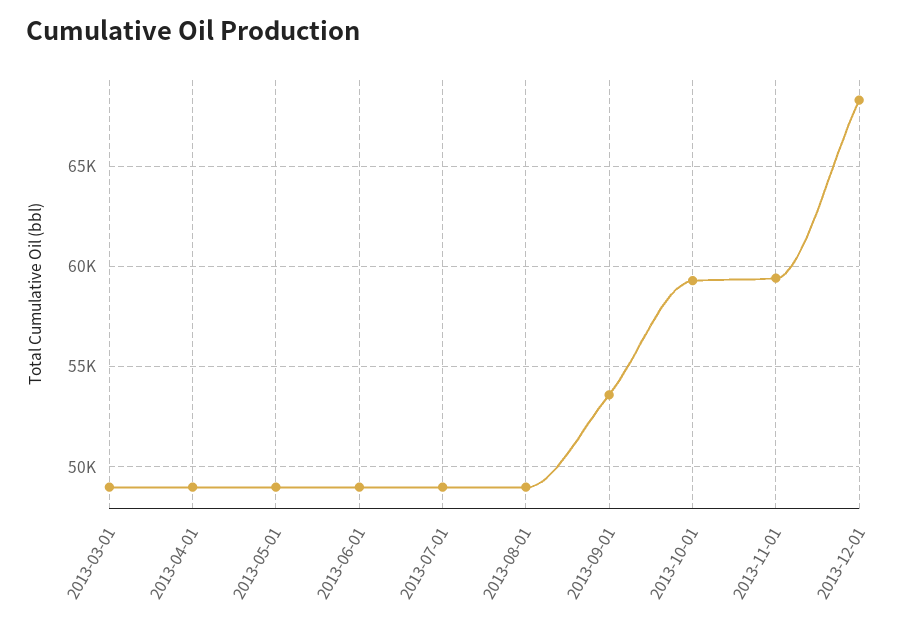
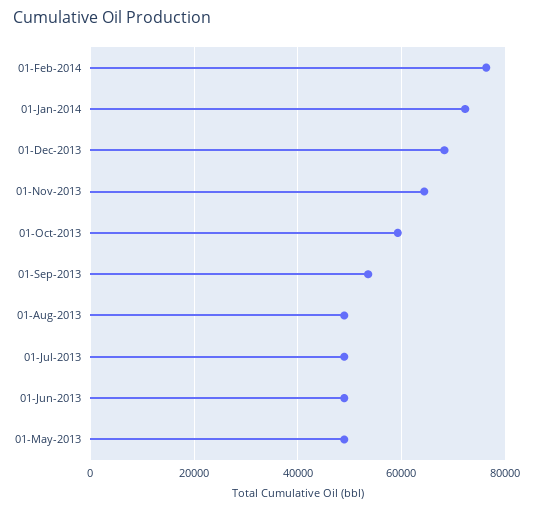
2013-03-01: 49000 -> none
2013-04-01: 49000 -> none
2013-11-01: 59500 -> 64000
01-Feb-2014: none -> 76000
01-Jan-2014: none -> 72000

